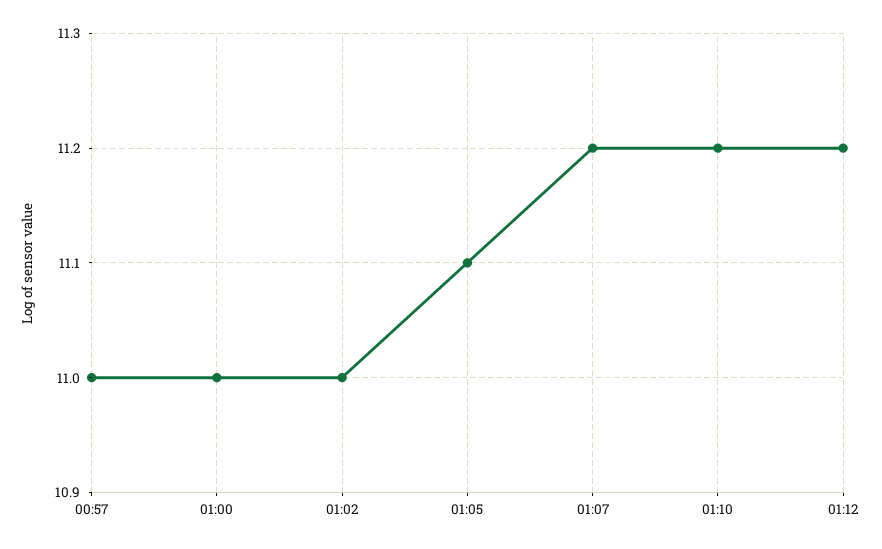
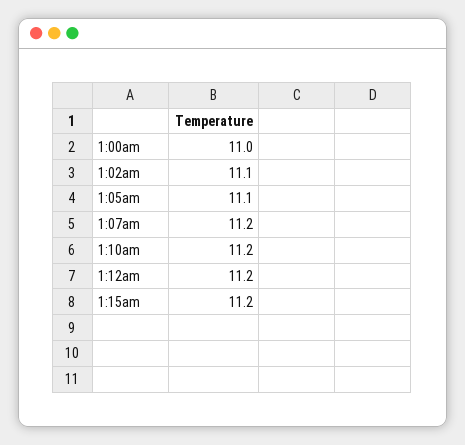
00:57: 11 -> none
01:02: 11 -> 11.1
1:15am: none -> 11.2

